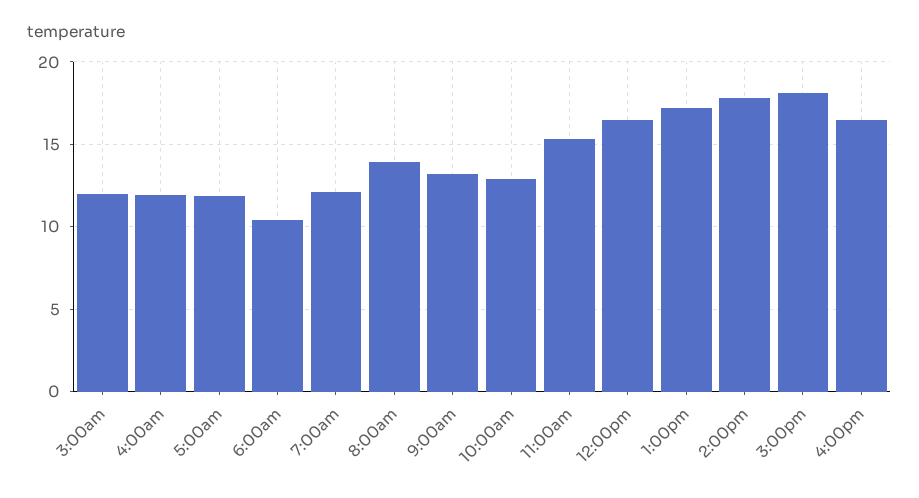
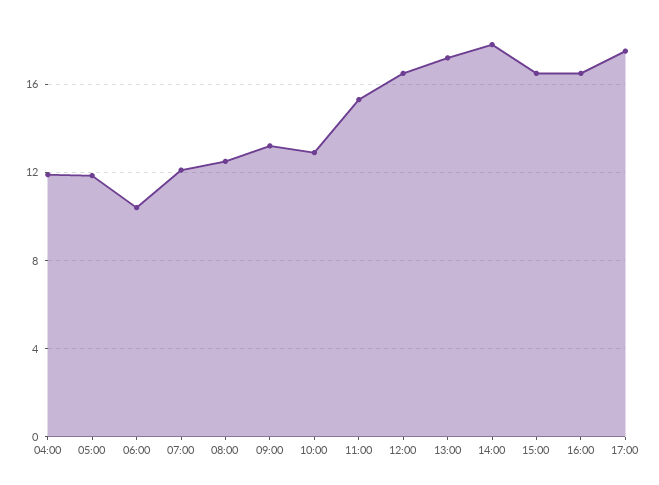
3:00am: 12 -> none
8:00am: 14 -> 12.5
3:00pm: 18 -> 16.5
17:00: none -> 17.5

